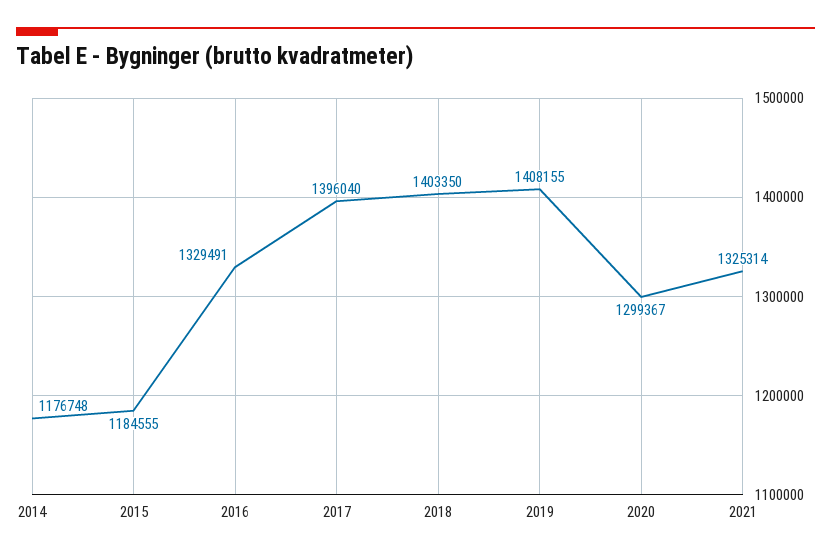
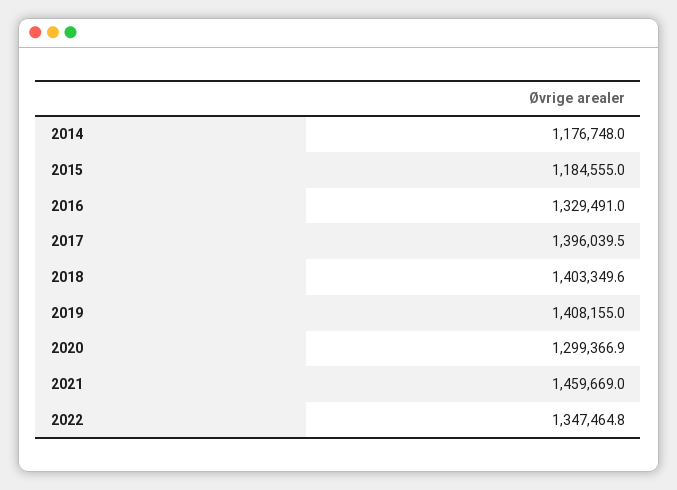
2021: 1325314 -> 1459669
2022: none -> 1347464.8

